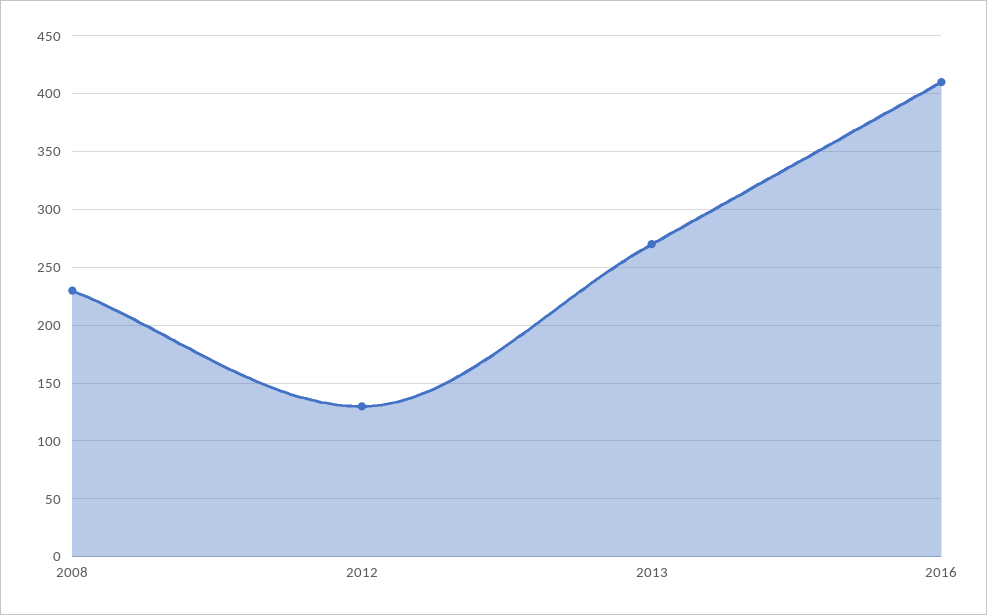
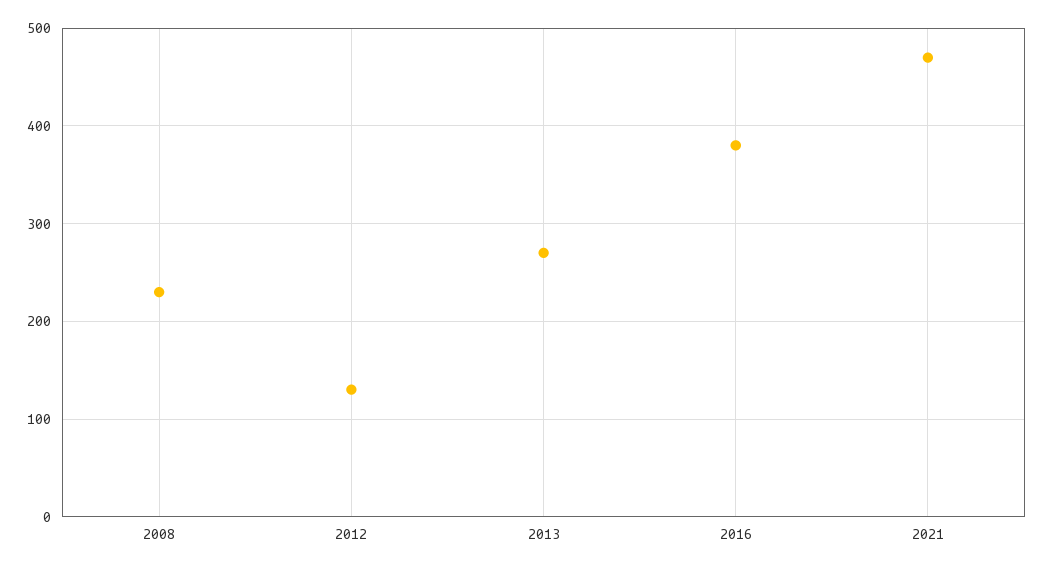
2016: 410 -> 380
2021: none -> 470

